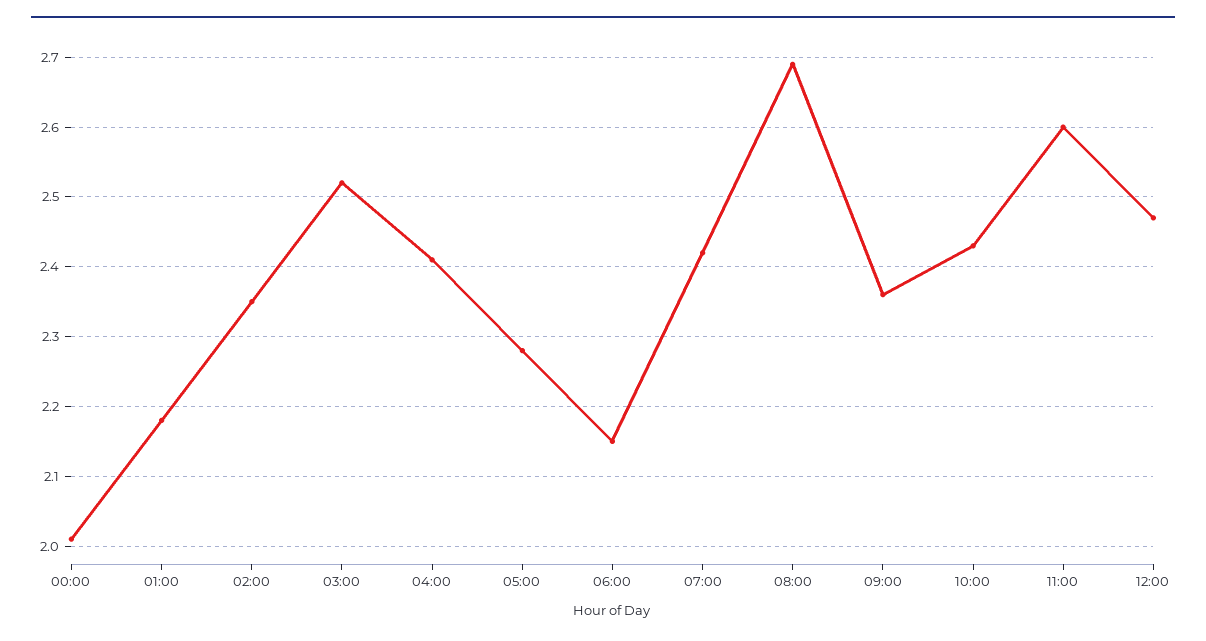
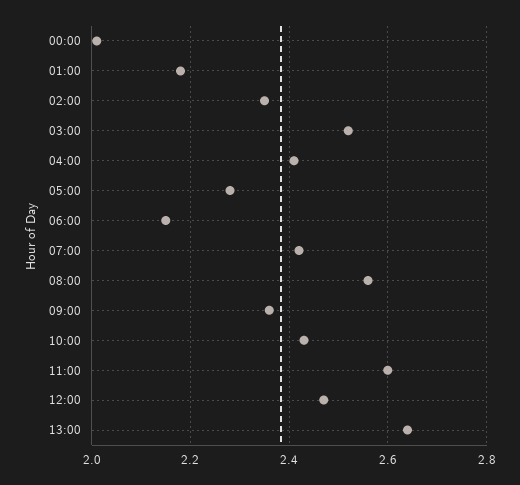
08:00: 2.69 -> 2.55
13:00: none -> 2.65

